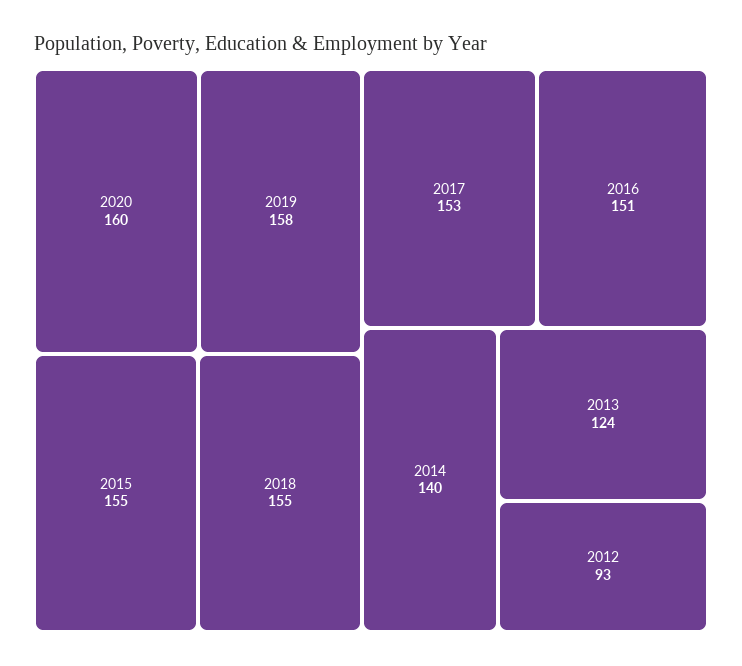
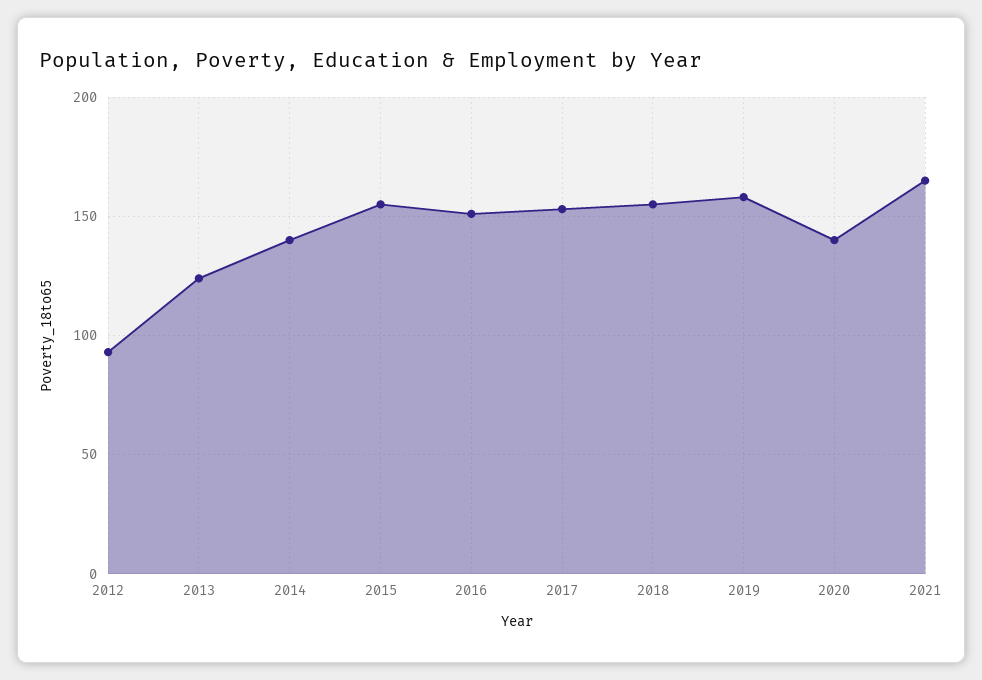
2020: 160 -> 140
2021: none -> 165

